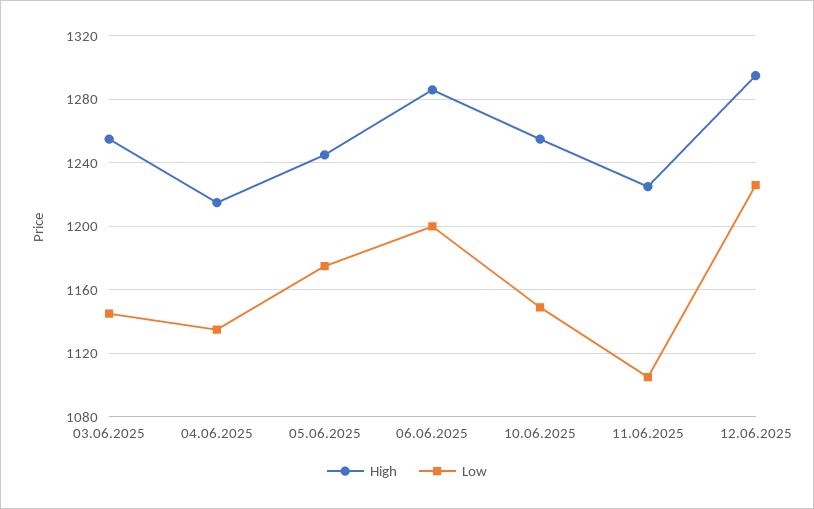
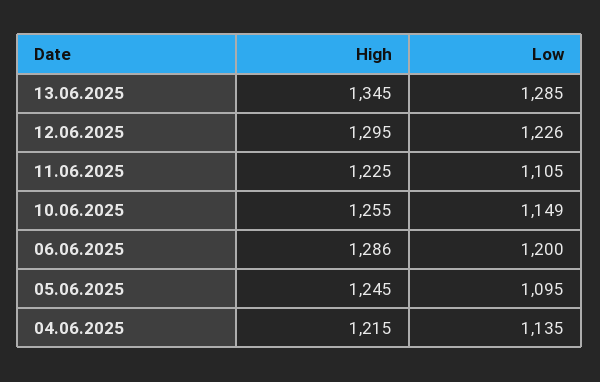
High, 03.06.2025: 1255 -> none
Low, 03.06.2025: 1145 -> none
Low, 05.06.2025: 1175 -> 1095
High, 13.06.2025: none -> 1345
Low, 13.06.2025: none -> 1285

